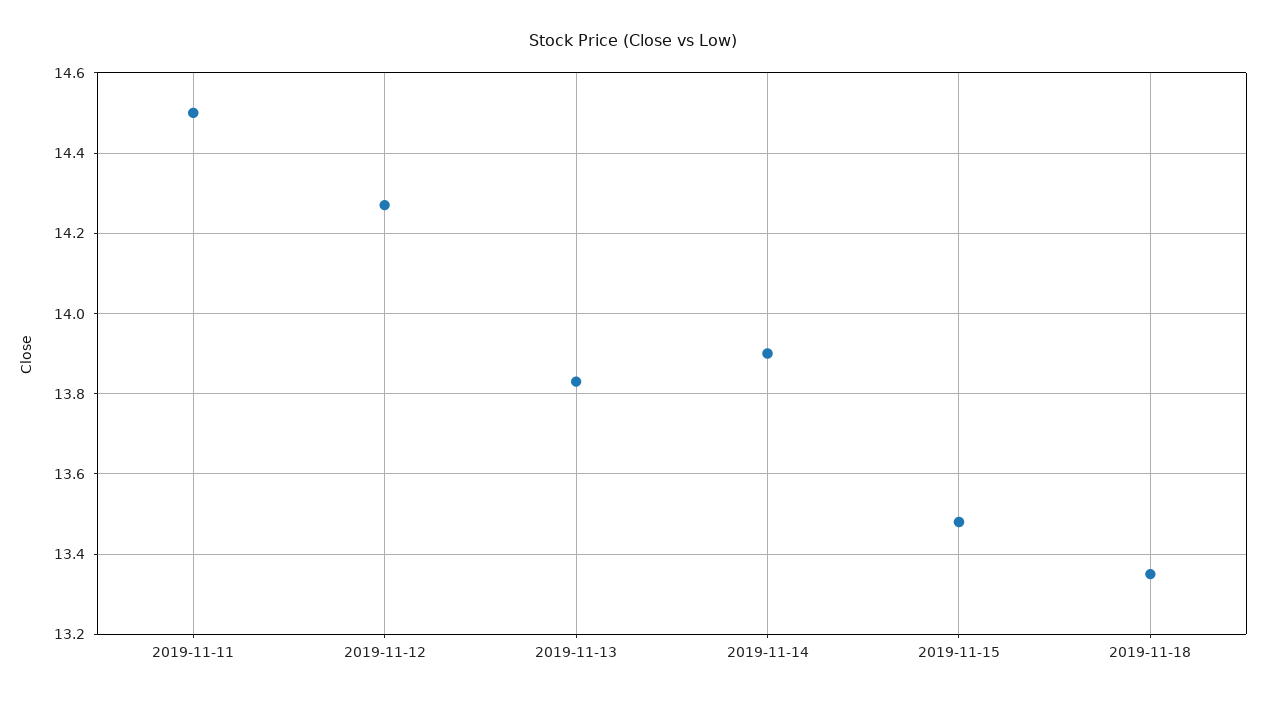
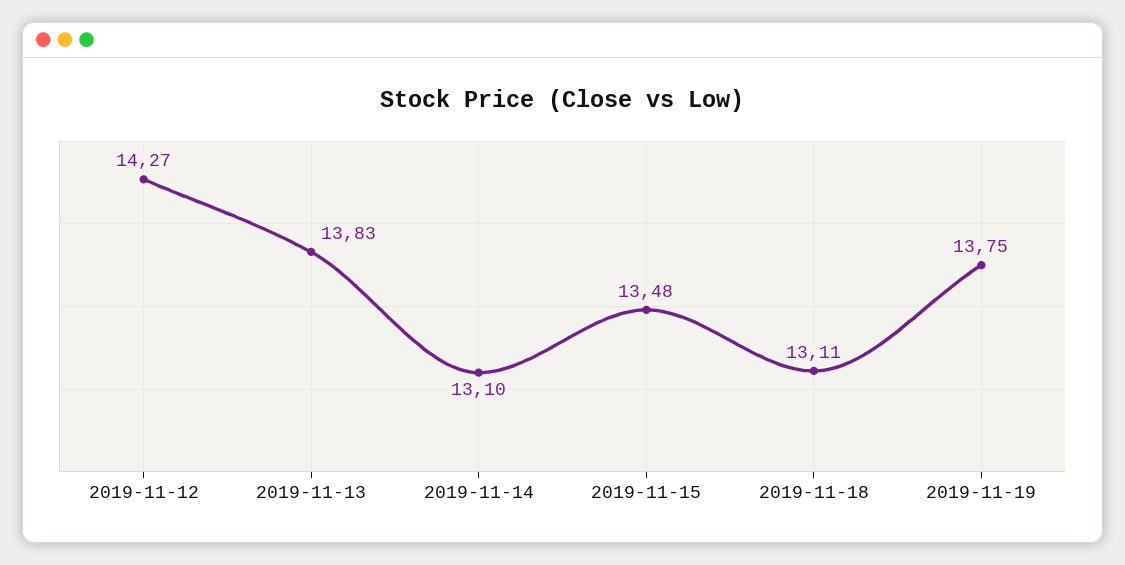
2019-11-11: 14.5 -> none
2019-11-14: 13.9 -> 13.1
2019-11-18: 13.35 -> 13.11
2019-11-19: none -> 13.75

